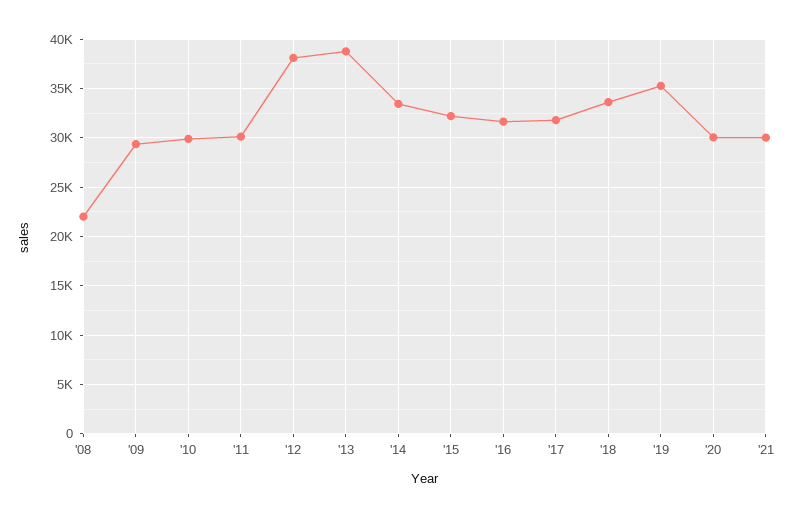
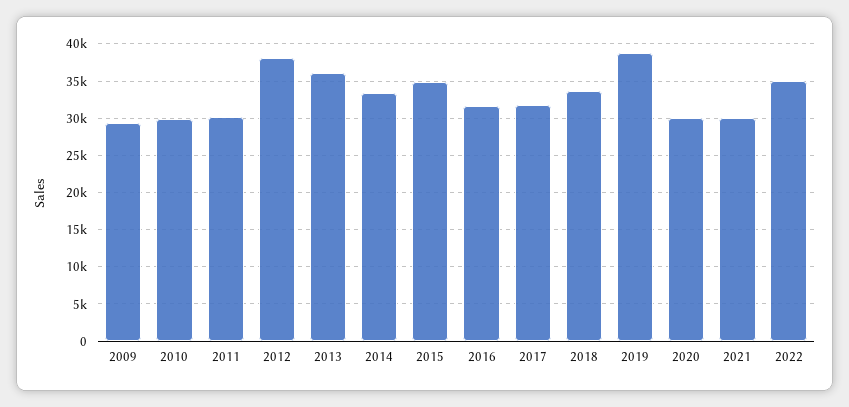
'08: 22000 -> none
'13: 39000 -> 36000
'15: 32000 -> 35000
'19: 35000 -> 39000
2022: none -> 35000

